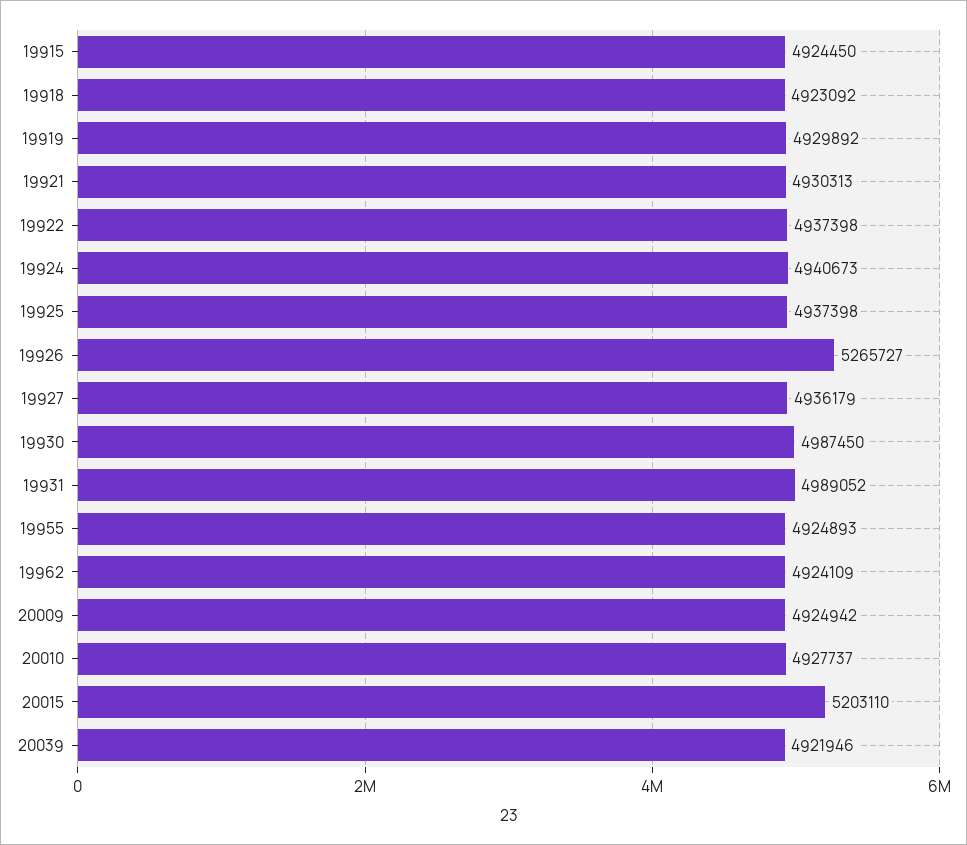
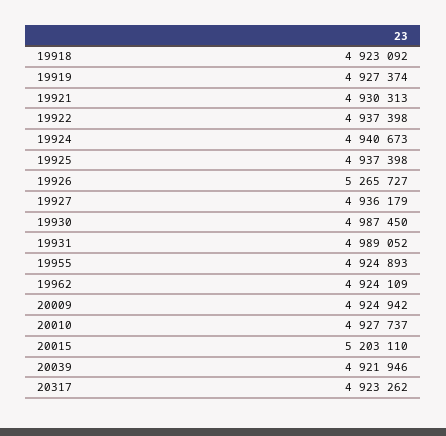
19915: 4924450 -> none
19919: 4929892 -> 4927374
20317: none -> 4923262

